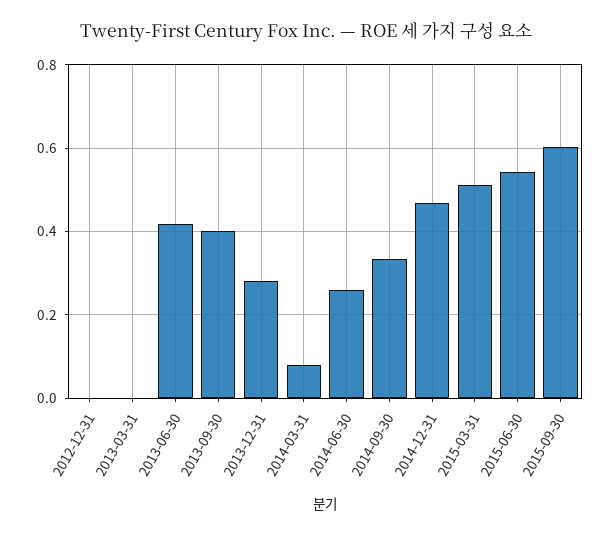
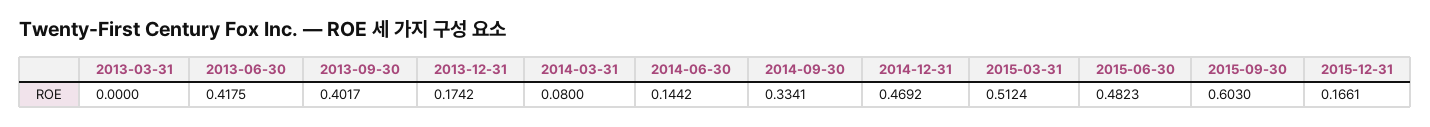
2012-12-31: 0 -> none
2013-12-31: 0.28 -> 0.1742
2014-06-30: 0.26 -> 0.1442
2015-06-30: 0.54 -> 0.4823
2015-12-31: none -> 0.1661

